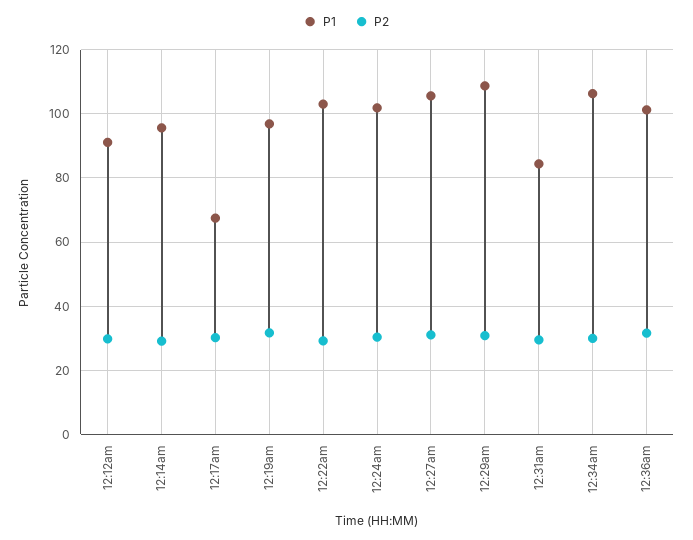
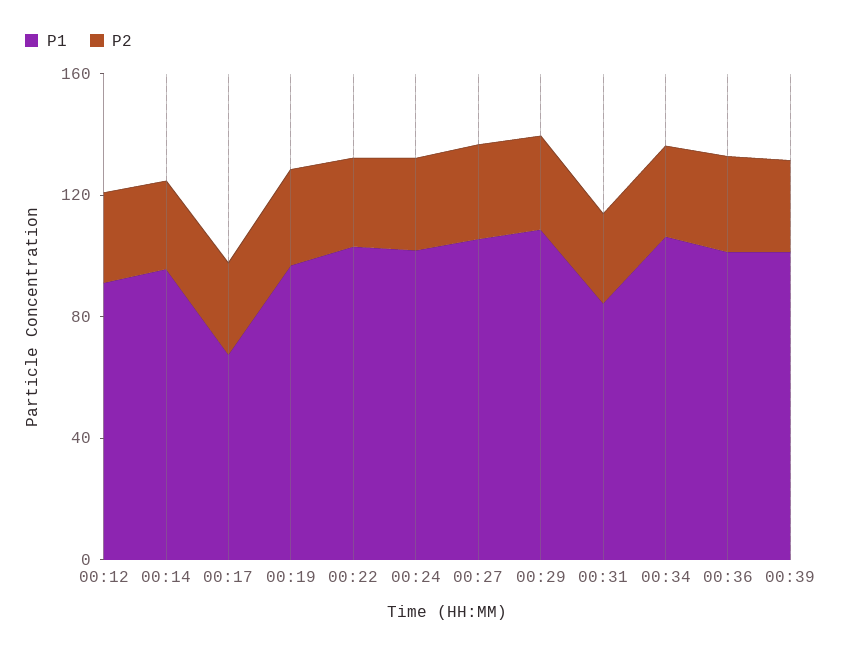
P1, 00:39: none -> 100
P2, 00:39: none -> 30

